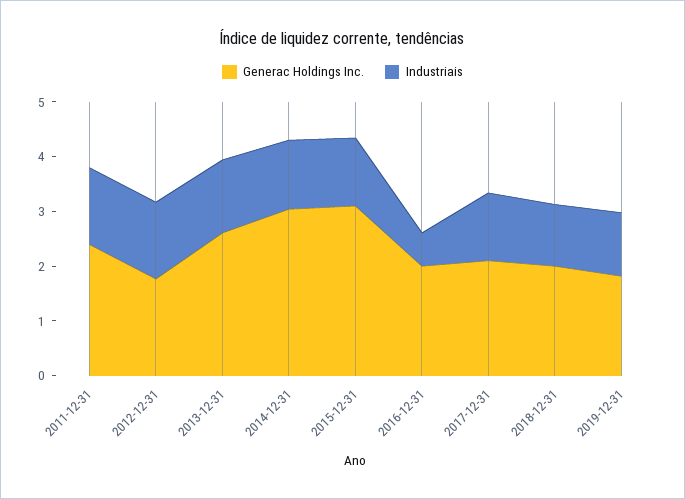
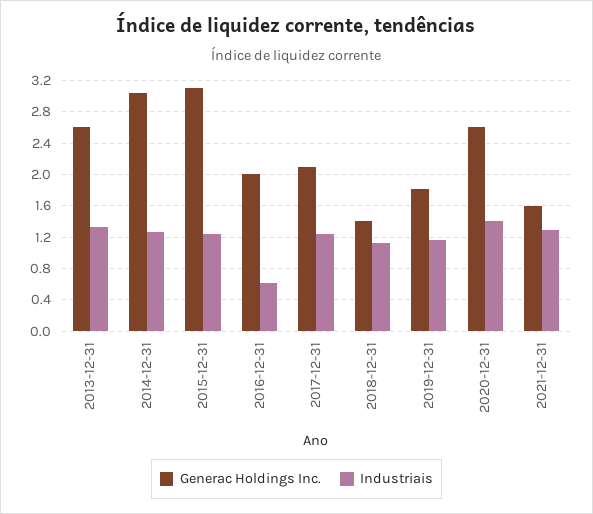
Generac Holdings Inc., 2011-12-31: 2.4 -> none
Industriais, 2011-12-31: 1.4 -> none
Generac Holdings Inc., 2012-12-31: 1.8 -> none
Industriais, 2012-12-31: 1.4 -> none
Generac Holdings Inc., 2018-12-31: 2 -> 1.4
Generac Holdings Inc., 2020-12-31: none -> 2.6
Industriais, 2020-12-31: none -> 1.4
Generac Holdings Inc., 2021-12-31: none -> 1.6
Industriais, 2021-12-31: none -> 1.3

